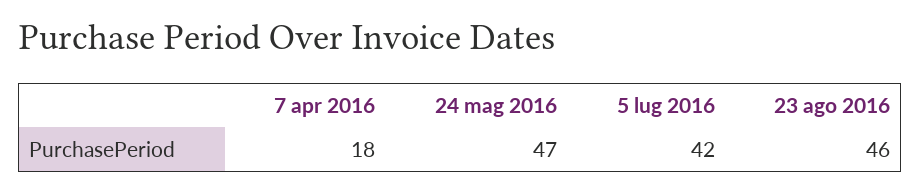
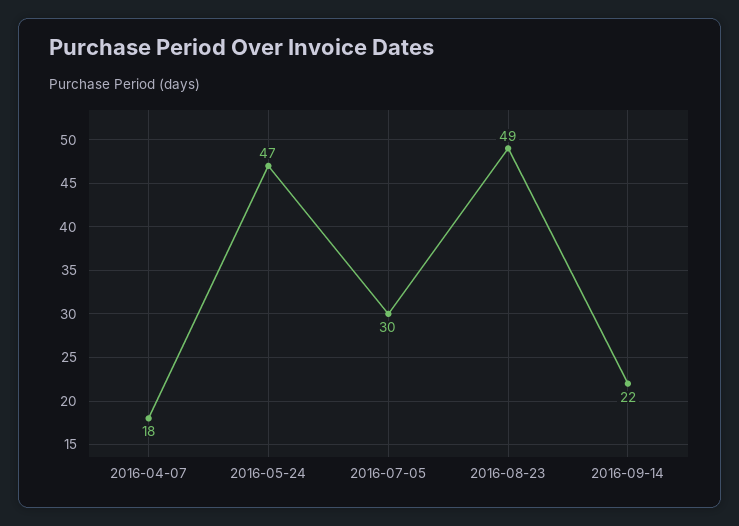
5 lug 2016: 42 -> 30
23 ago 2016: 46 -> 49
2016-09-14: none -> 22

